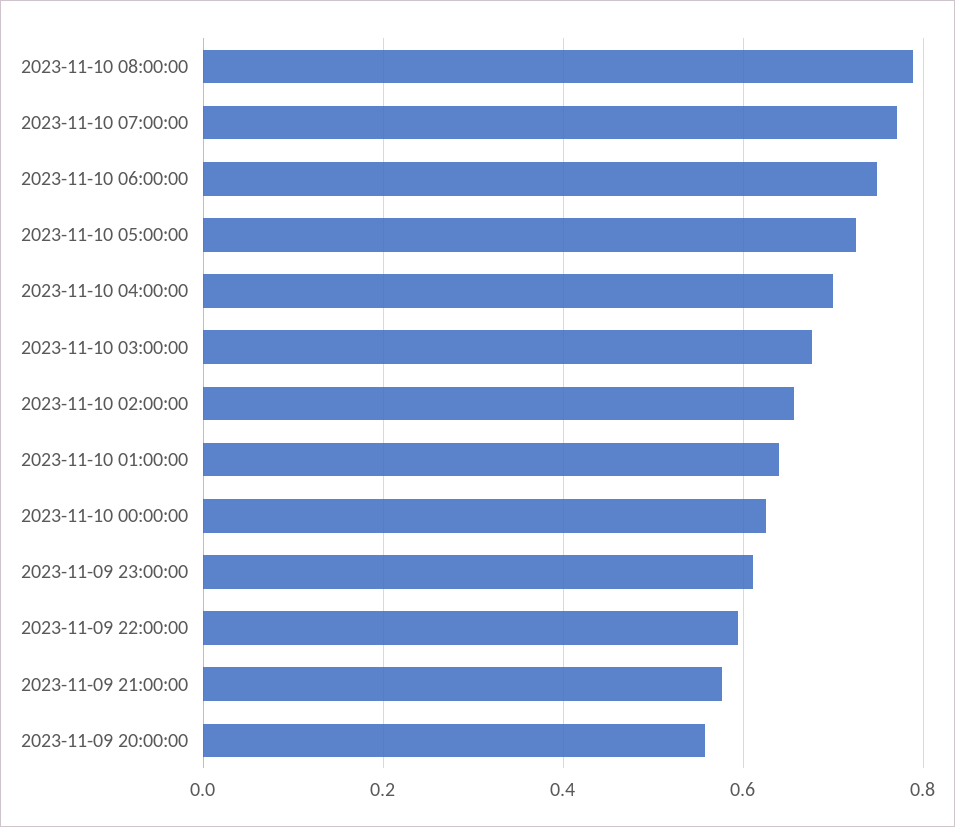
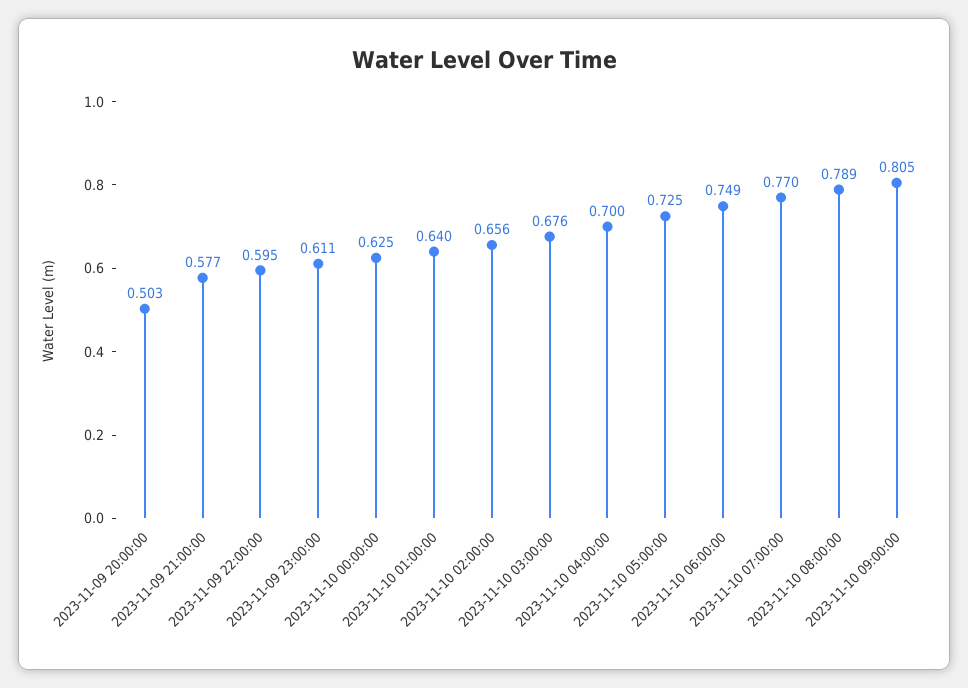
2023-11-09 20:00:00: 0.56 -> 0.503
2023-11-10 09:00:00: none -> 0.805

